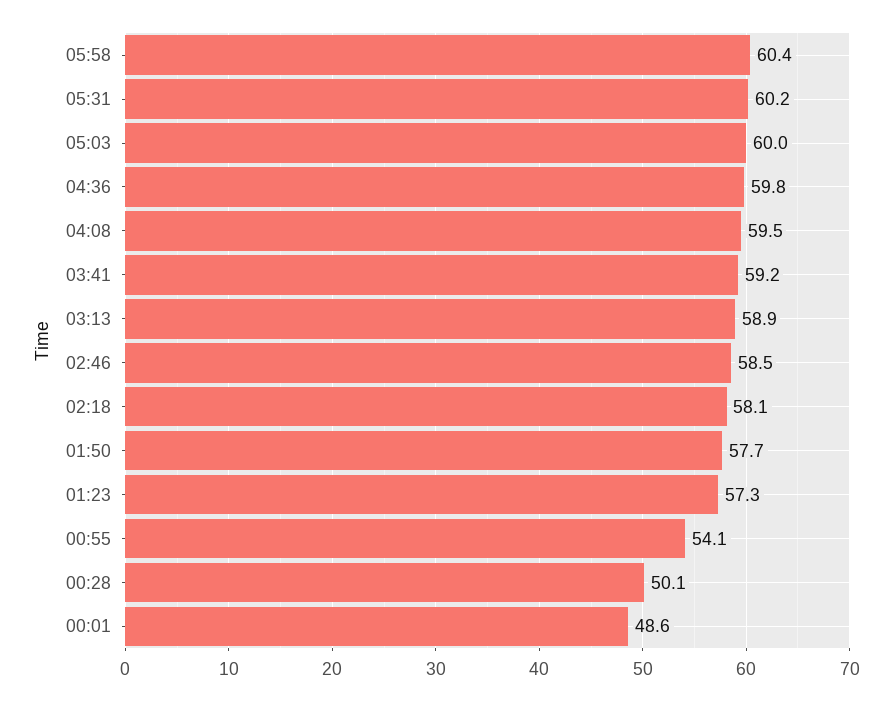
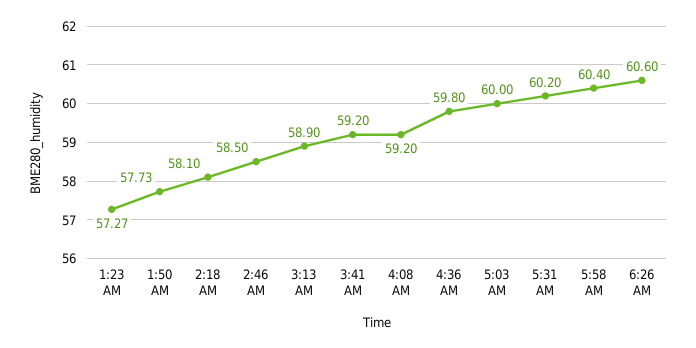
04:08: 59.5 -> 59.2
00:55: 54.1 -> none
00:28: 50.1 -> none
00:01: 48.6 -> none
6:26 AM: none -> 60.6

